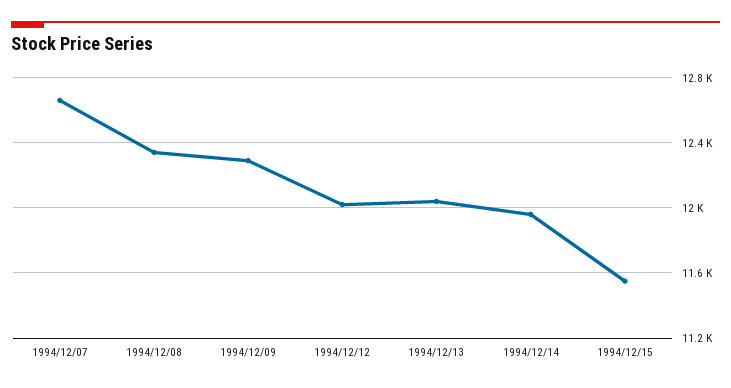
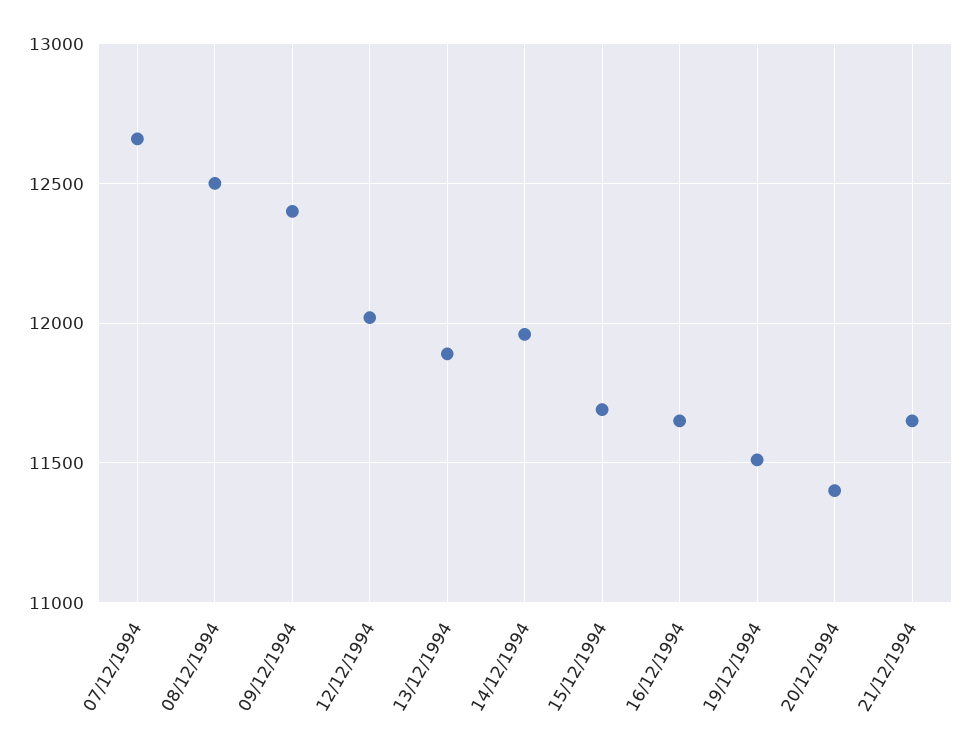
1994/12/08: 12350 -> 12500
1994/12/09: 12300 -> 12400
1994/12/13: 12050 -> 11900
1994/12/15: 11550 -> 11700
16/12/1994: none -> 11650
19/12/1994: none -> 11500
20/12/1994: none -> 11400
21/12/1994: none -> 11650

